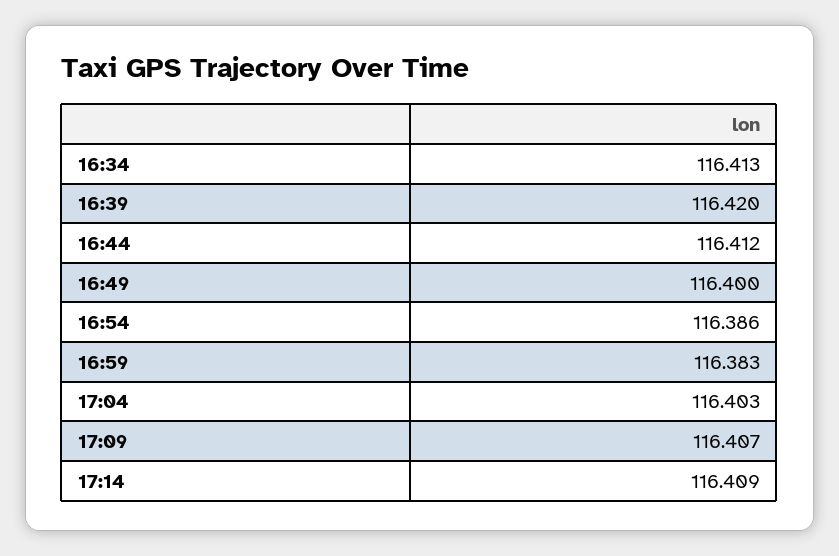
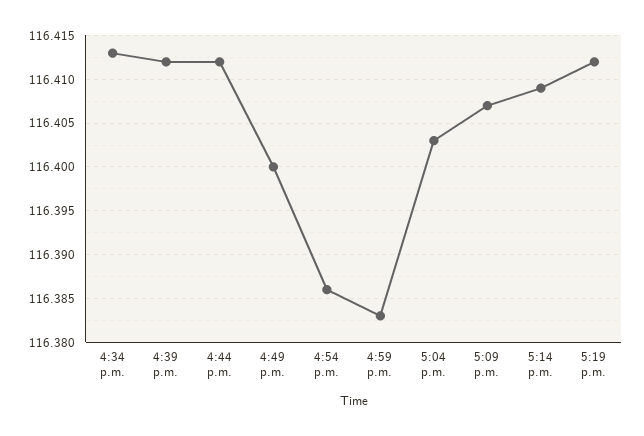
16:39: 116.42 -> 116.412
5:19 p.m.: none -> 116.412

